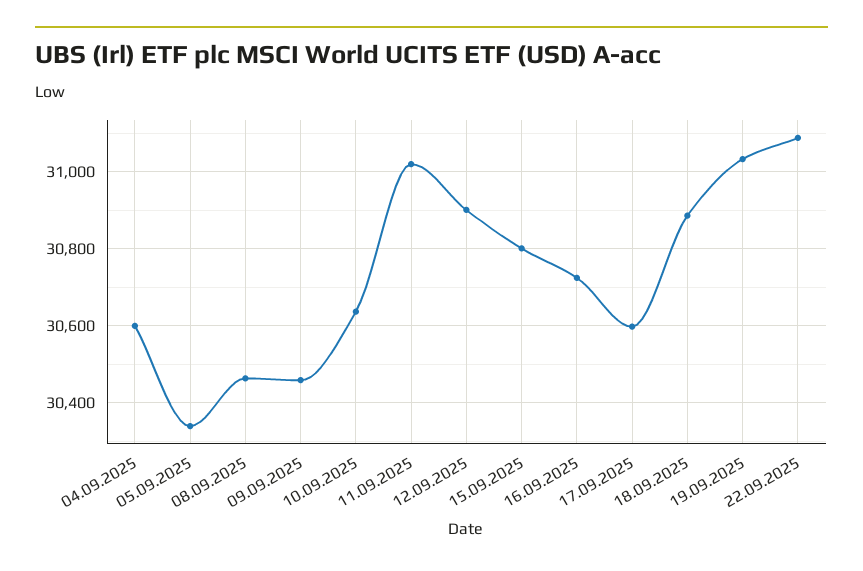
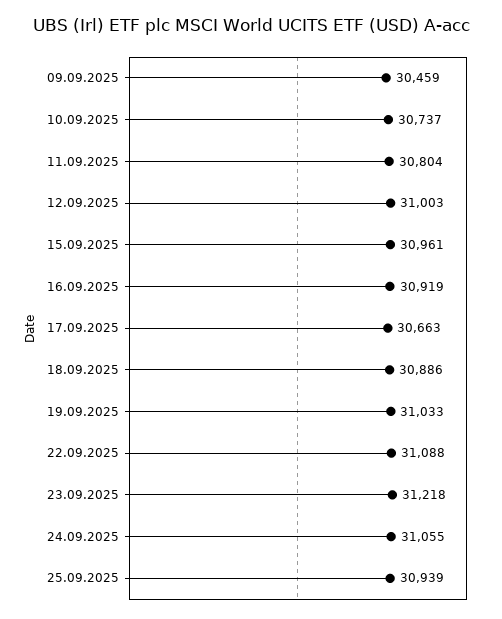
04.09.2025: 30600 -> none
05.09.2025: 30340 -> none
08.09.2025: 30460 -> none
10.09.2025: 30640 -> 30737
11.09.2025: 31020 -> 30804
12.09.2025: 30900 -> 31003
15.09.2025: 30800 -> 30961
16.09.2025: 30720 -> 30919
17.09.2025: 30600 -> 30663
23.09.2025: none -> 31218
24.09.2025: none -> 31055
25.09.2025: none -> 30939

